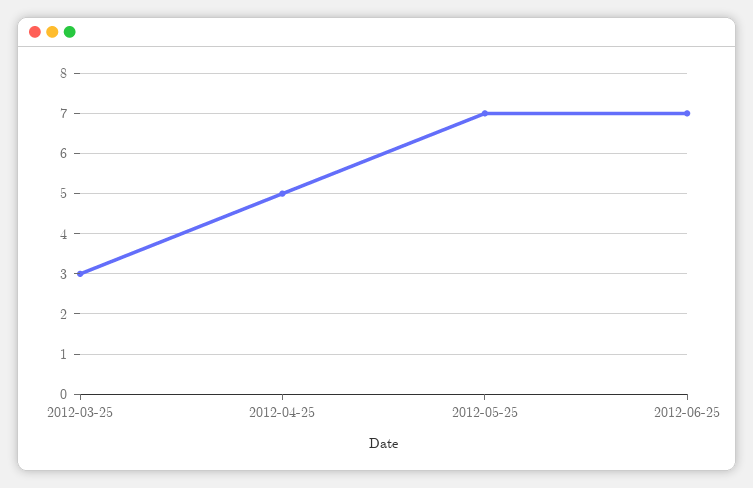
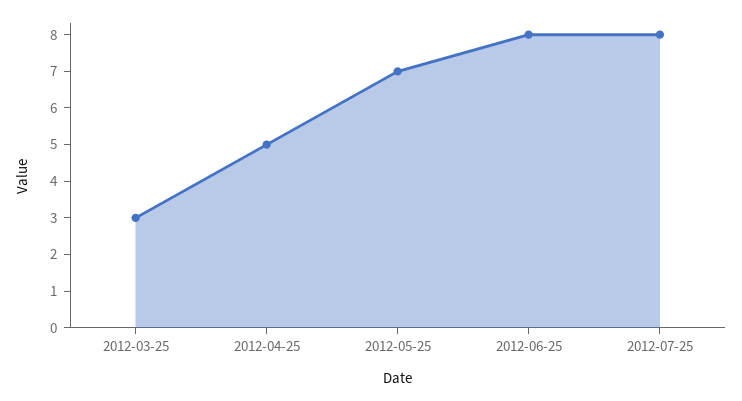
2012-06-25: 7 -> 8
2012-07-25: none -> 8

